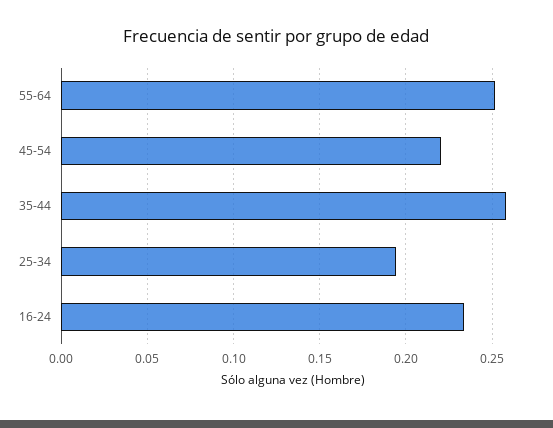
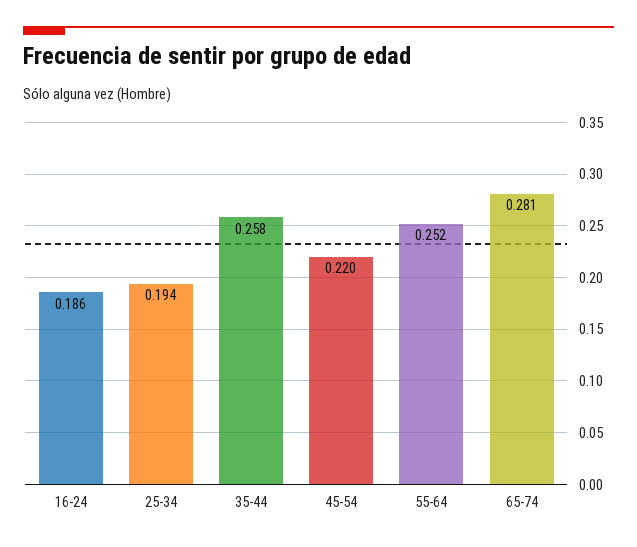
16-24: 0.235 -> 0.186
65-74: none -> 0.281

